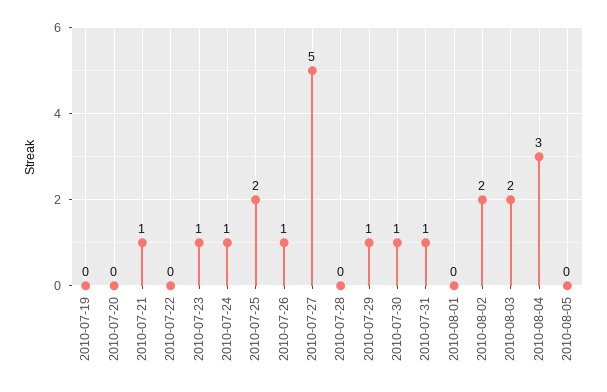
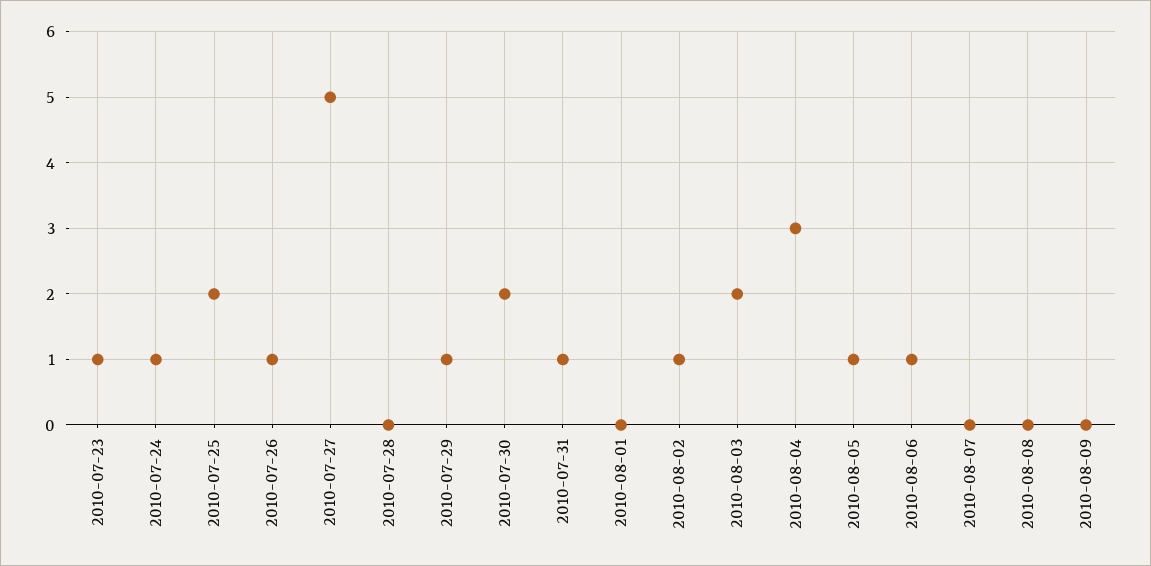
2010-07-19: 0 -> none
2010-07-20: 0 -> none
2010-07-21: 1 -> none
2010-07-22: 0 -> none
2010-07-30: 1 -> 2
2010-08-02: 2 -> 1
2010-08-05: 0 -> 1
2010-08-06: none -> 1
2010-08-07: none -> 0
2010-08-08: none -> 0
2010-08-09: none -> 0

